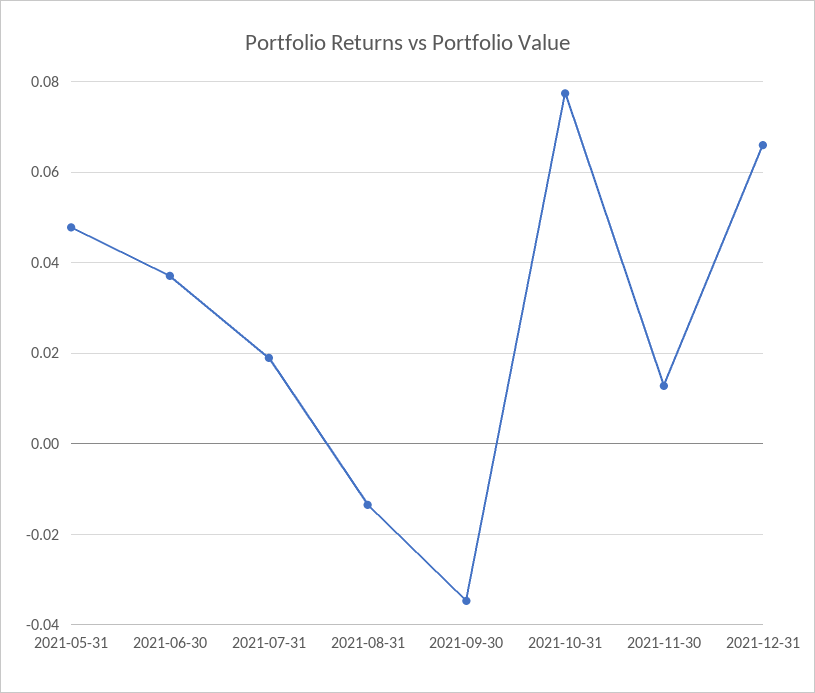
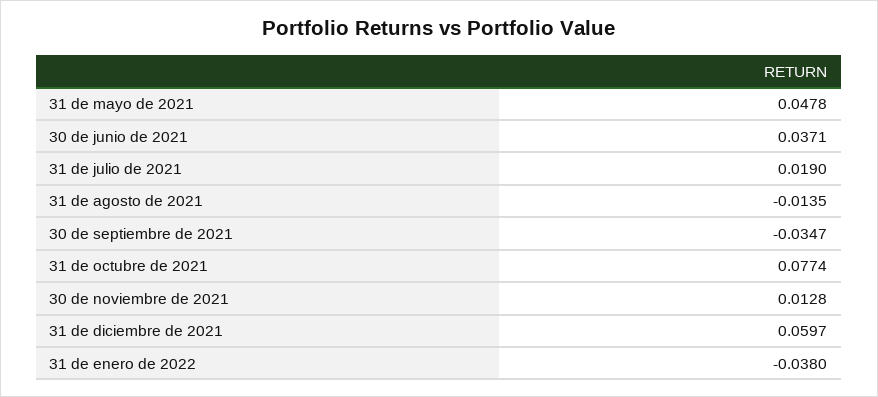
2021-12-31: 0.066 -> 0.0597
31 de enero de 2022: none -> -0.038

